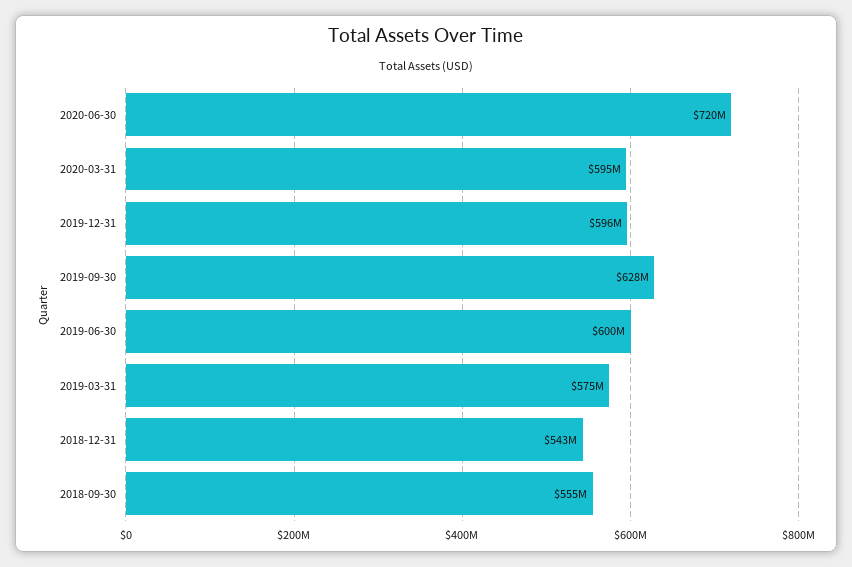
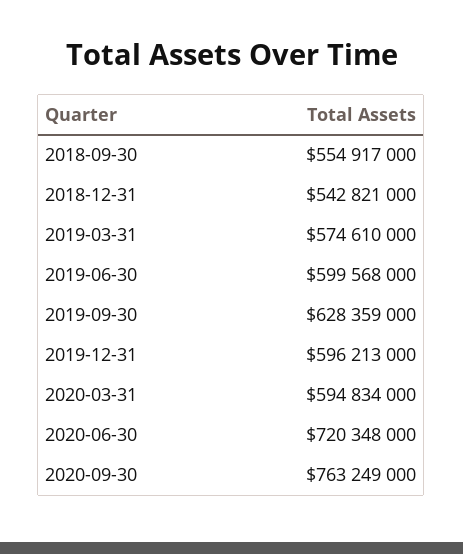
2020-09-30: none -> 763249000

